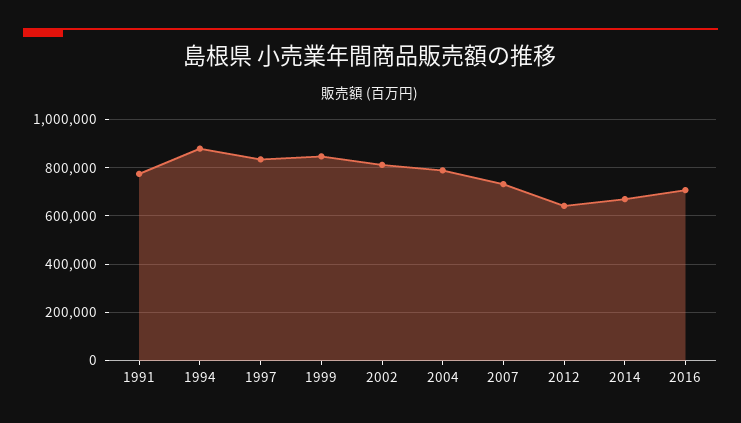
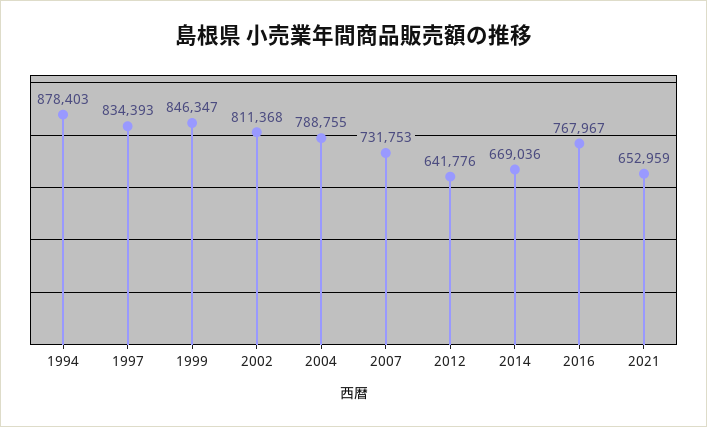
1991: 775000 -> none
2016: 700000 -> 767967
2021: none -> 652959

